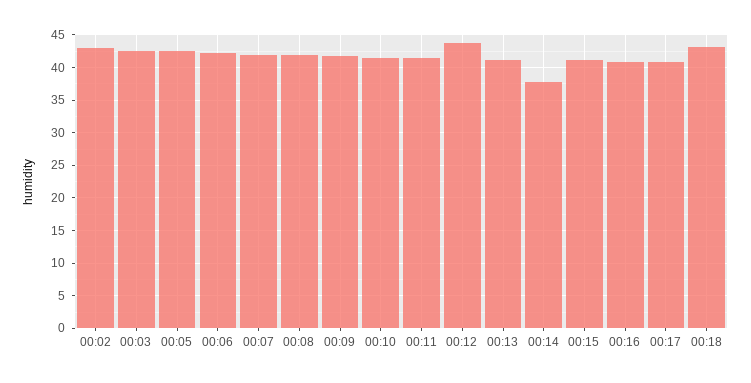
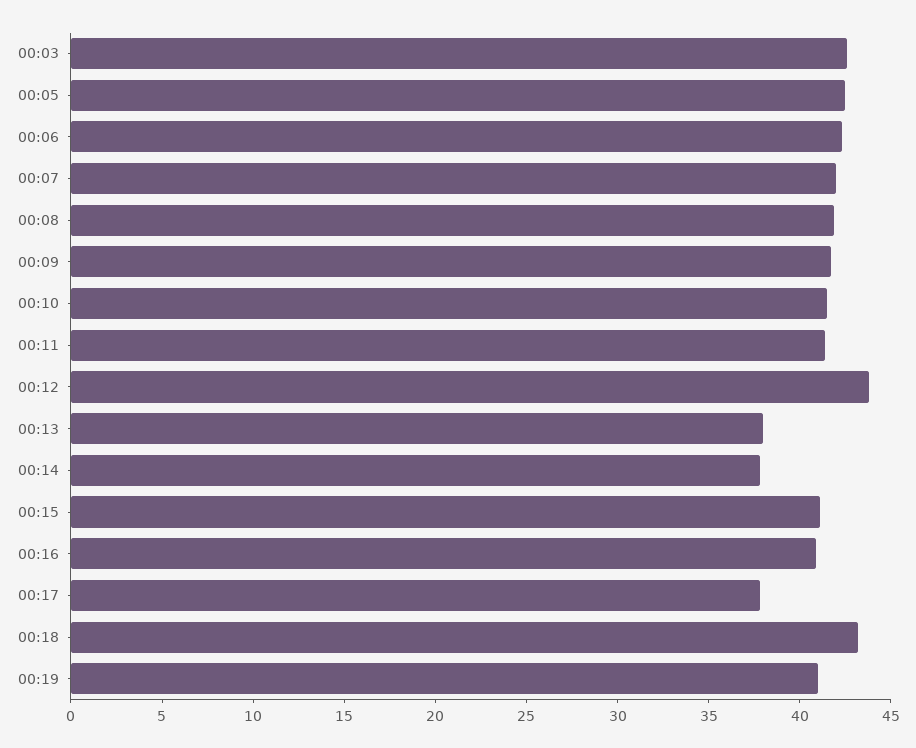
00:02: 43 -> none
00:13: 41 -> 38
00:17: 41 -> 38
00:19: none -> 41

